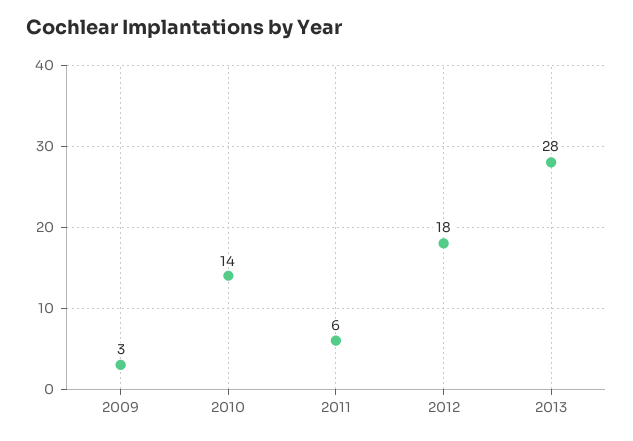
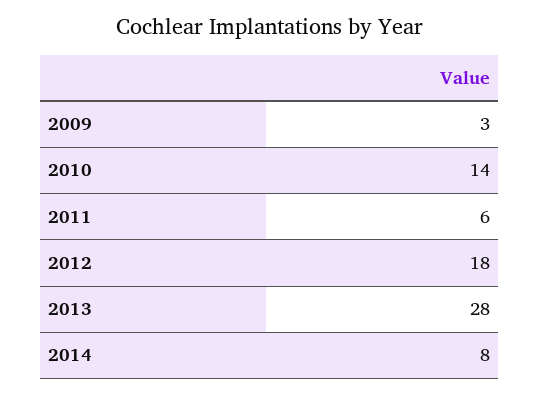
2014: none -> 8

